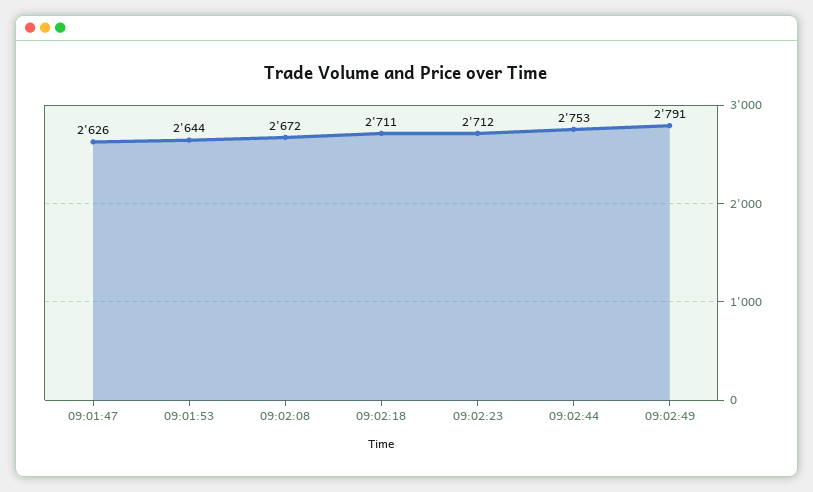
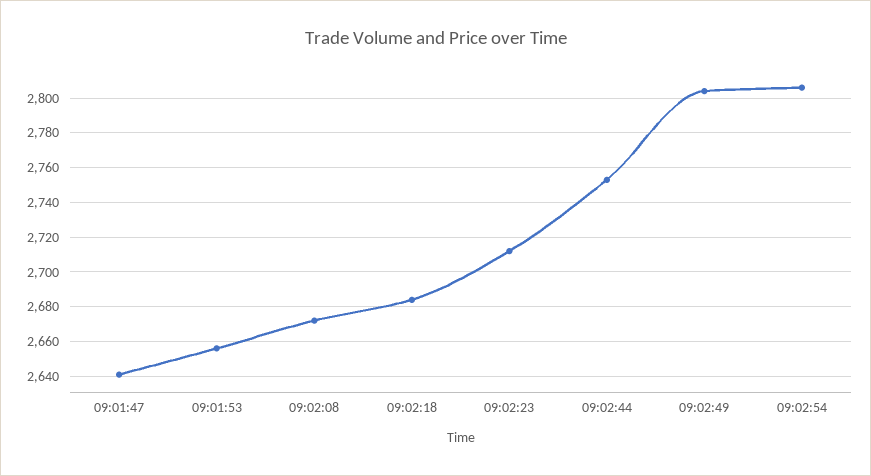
09:01:47: 2626 -> 2640
09:01:53: 2644 -> 2655
09:02:18: 2711 -> 2685
09:02:49: 2791 -> 2805
09:02:54: none -> 2805

